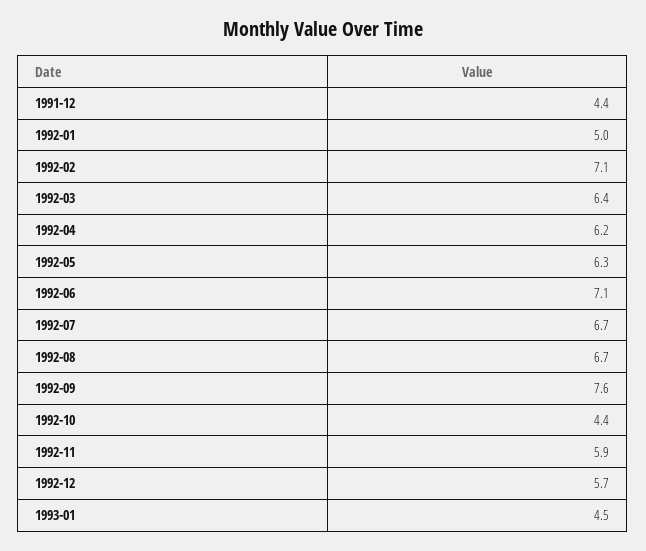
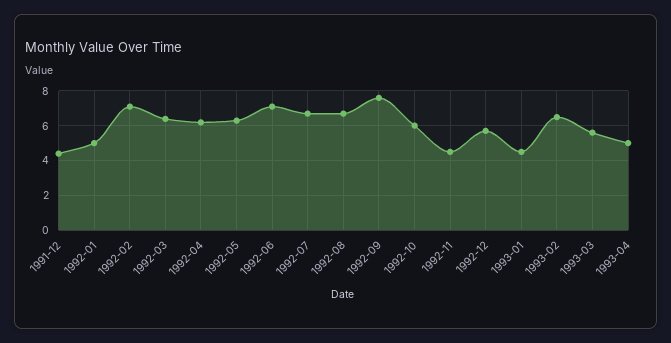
1992-10: 4.4 -> 6
1992-11: 5.9 -> 4.5
1993-02: none -> 6.5
1993-03: none -> 5.5
1993-04: none -> 5

